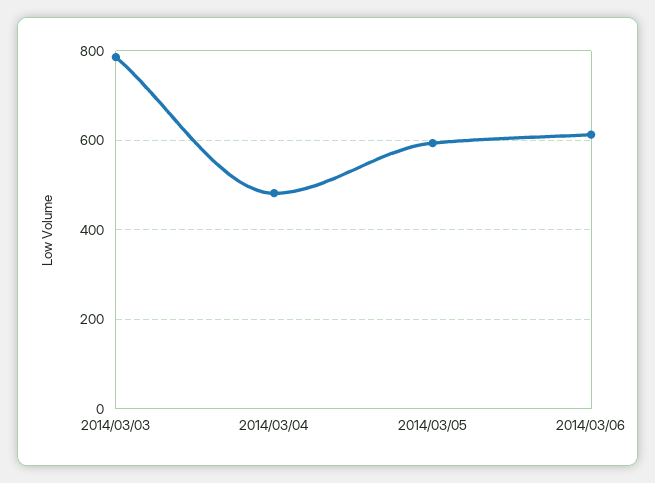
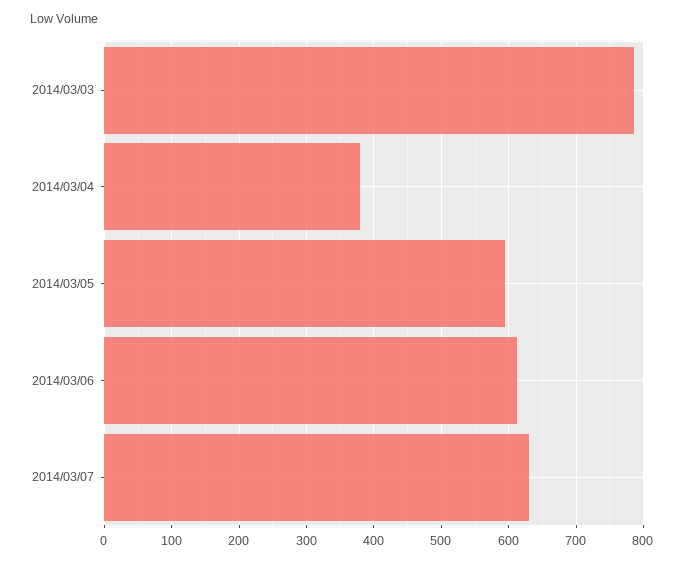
2014/03/04: 480 -> 380
2014/03/07: none -> 630

